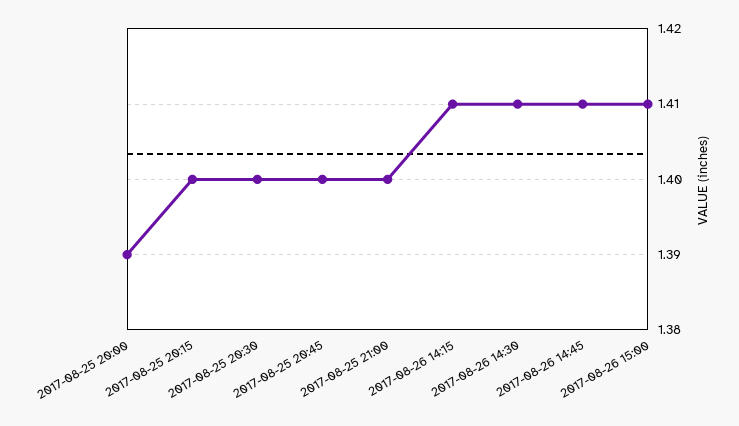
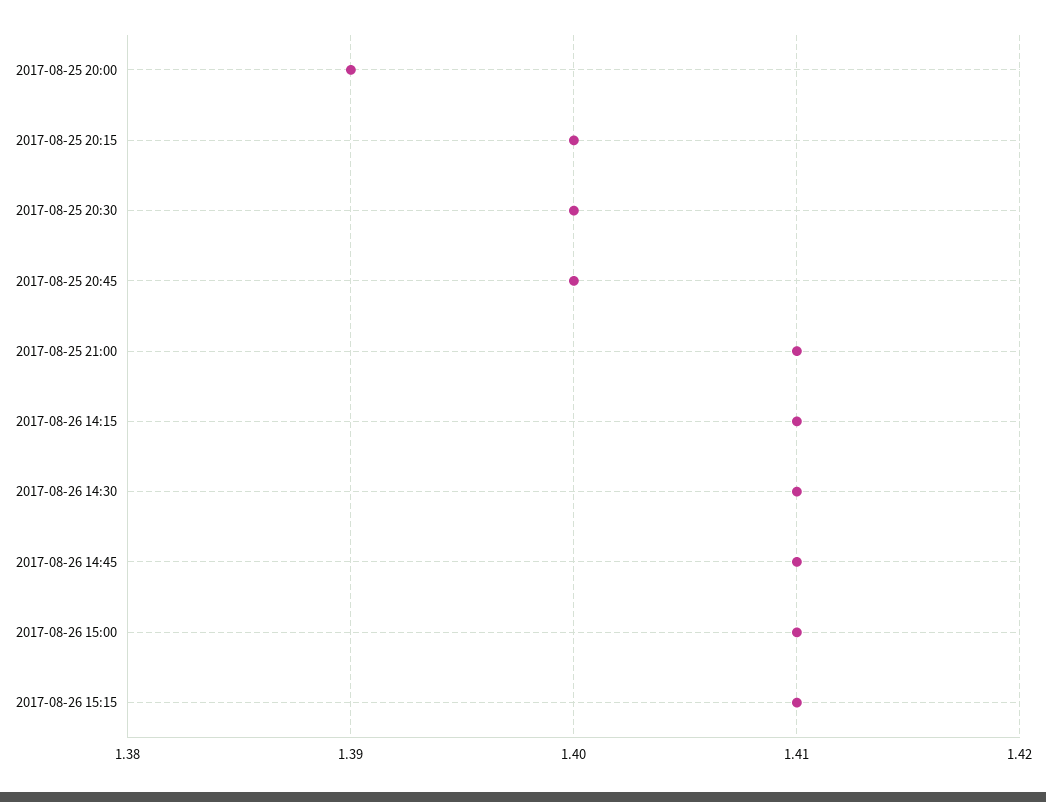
2017-08-25 21:00: 1.4 -> 1.41
2017-08-26 15:15: none -> 1.41

